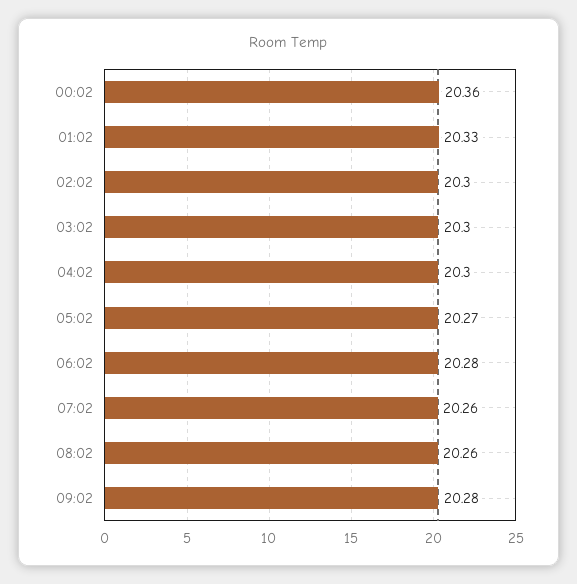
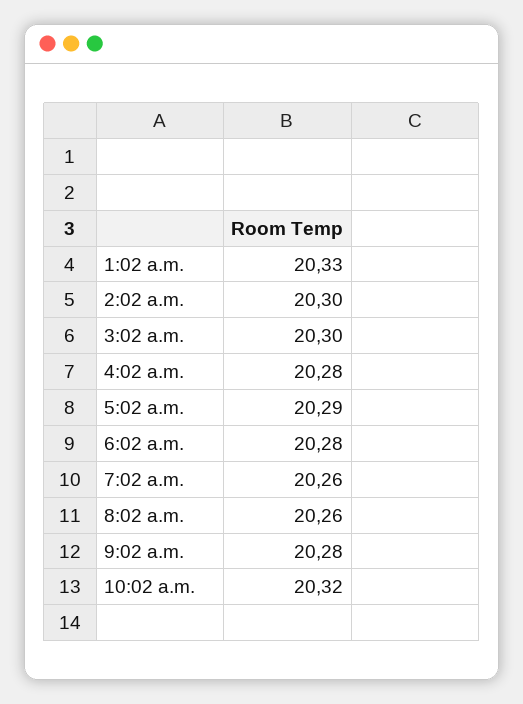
00:02: 20.36 -> none
04:02: 20.3 -> 20.28
05:02: 20.27 -> 20.29
10:02 a.m.: none -> 20.32

